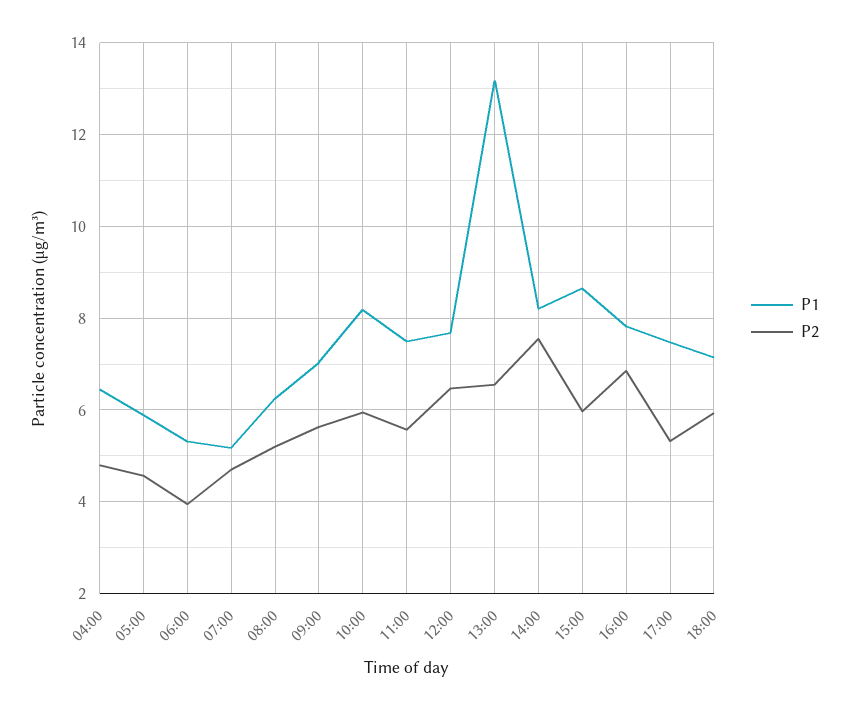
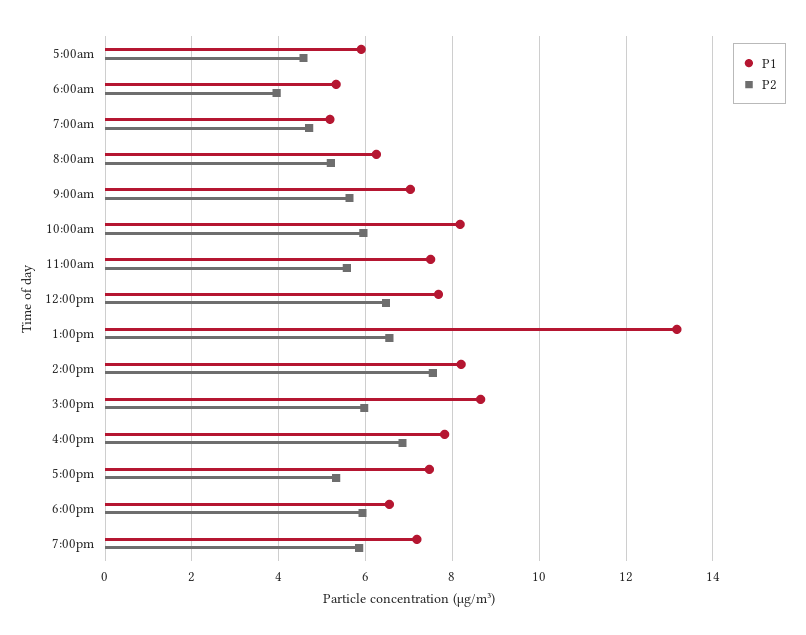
P1, 04:00: 6.4 -> none
P2, 04:00: 4.8 -> none
P1, 18:00: 7.2 -> 6.6
P1, 7:00pm: none -> 7.2
P2, 7:00pm: none -> 5.8

